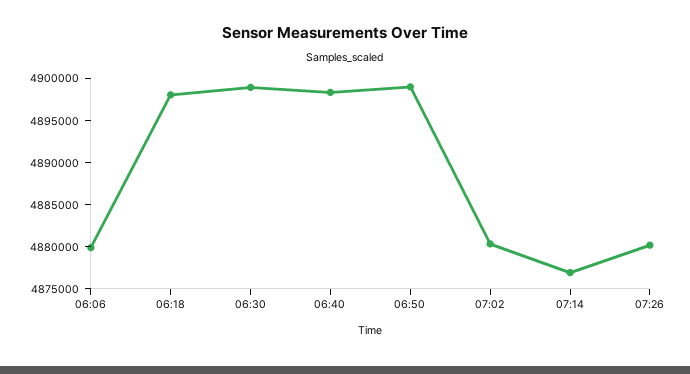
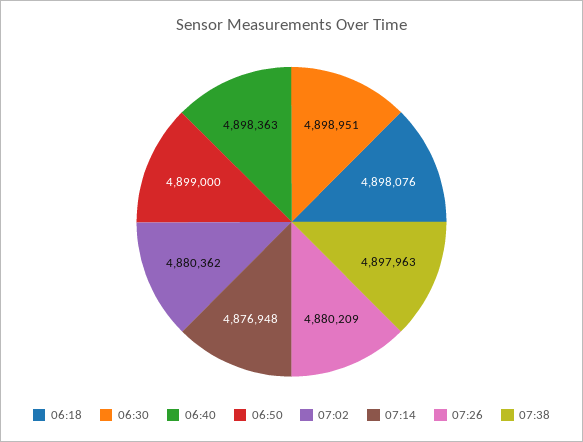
06:06: 4880000 -> none
07:38: none -> 4897963

